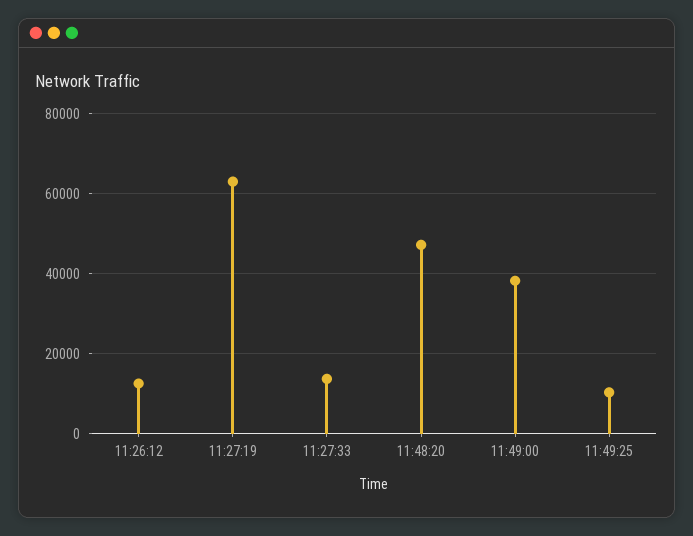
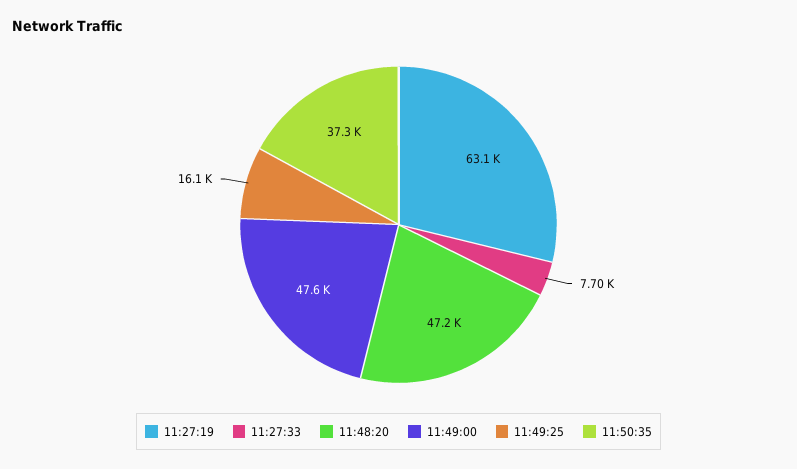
11:26:12: 12000 -> none
11:27:33: 14000 -> 7700
11:49:00: 38000 -> 47600
11:49:25: 10000 -> 16100
11:50:35: none -> 37300

